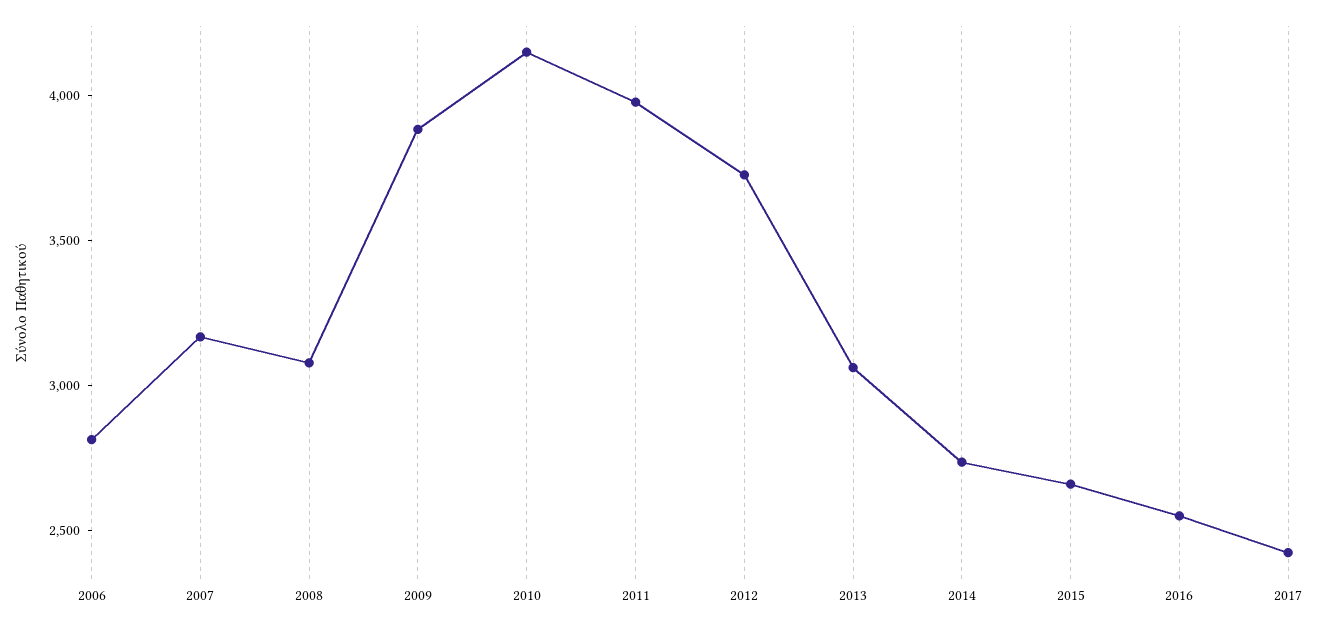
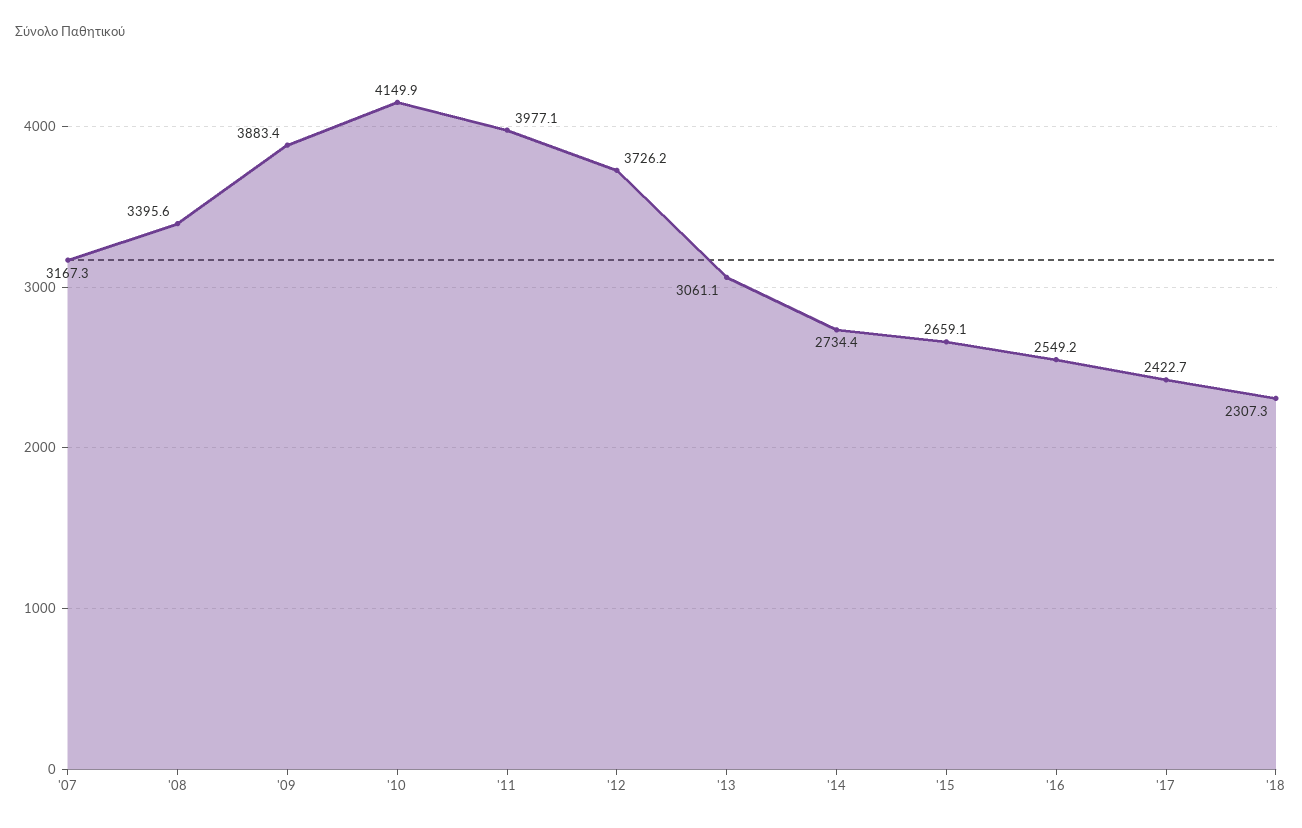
2006: 2800 -> none
2008: 3100 -> 3395.6
'18: none -> 2307.3

